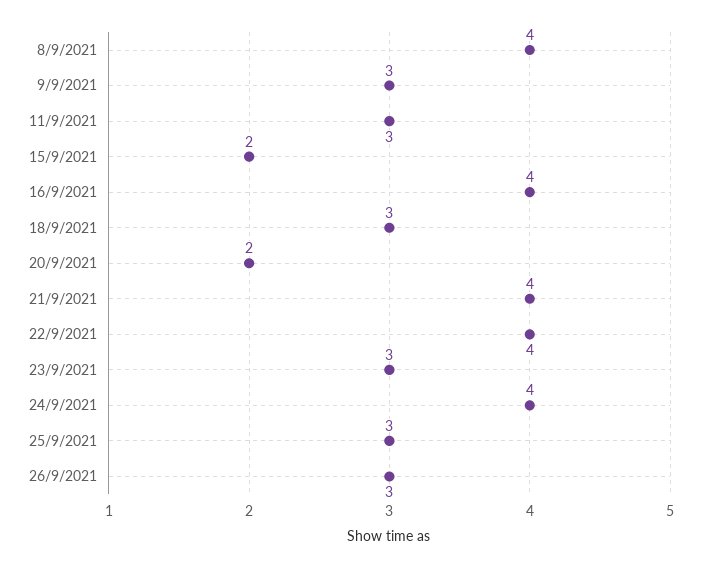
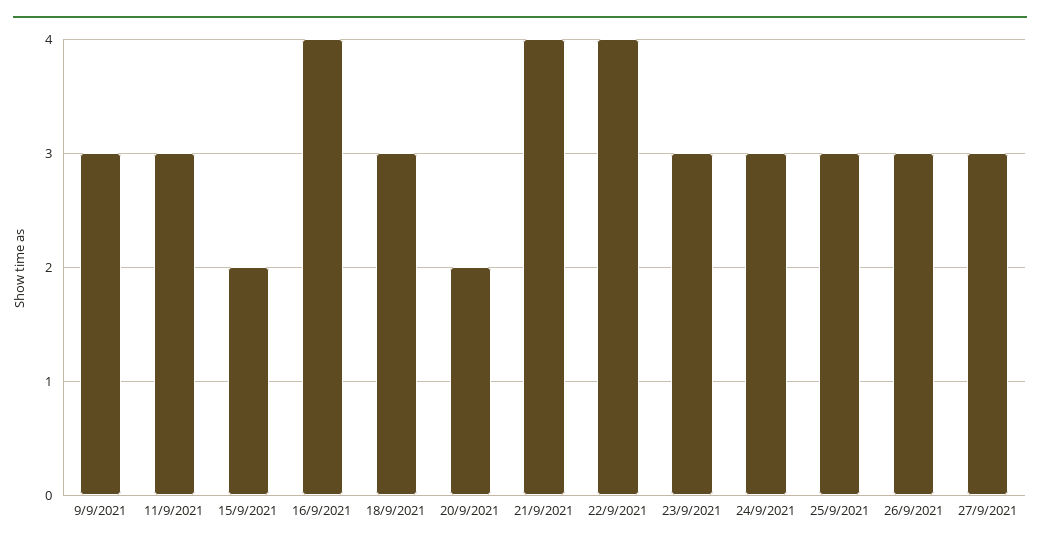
8/9/2021: 4 -> none
24/9/2021: 4 -> 3
27/9/2021: none -> 3

